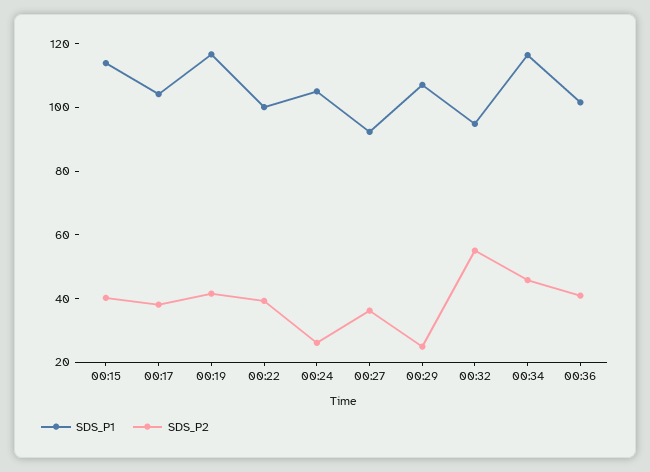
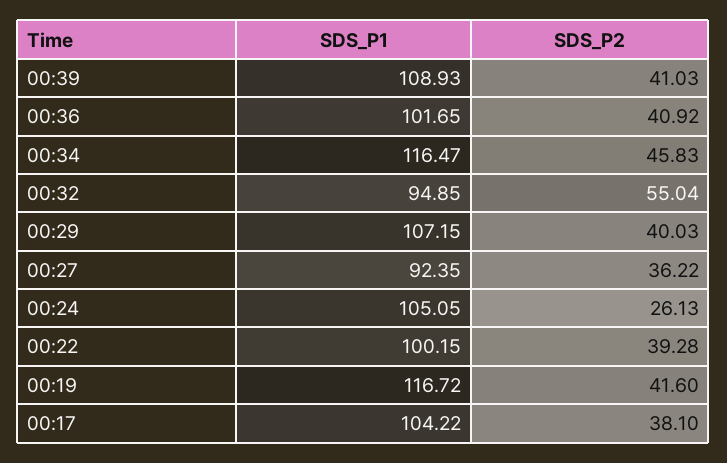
SDS_P1, 00:15: 115 -> none
SDS_P2, 00:15: 40 -> none
SDS_P2, 00:29: 25 -> 40.03
SDS_P1, 00:39: none -> 108.93
SDS_P2, 00:39: none -> 41.03

